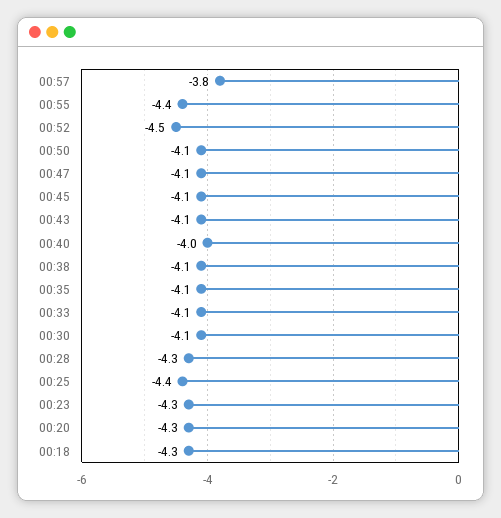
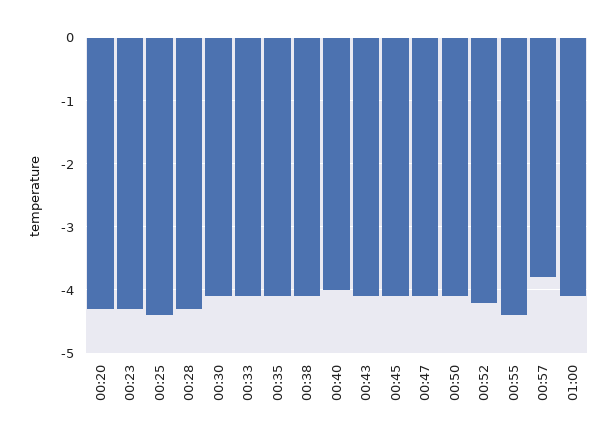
00:52: -4.5 -> -4.2
00:18: -4.3 -> none
01:00: none -> -4.1

